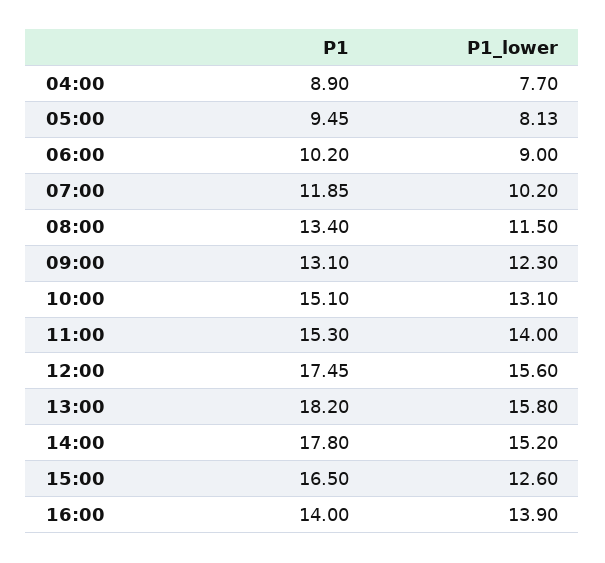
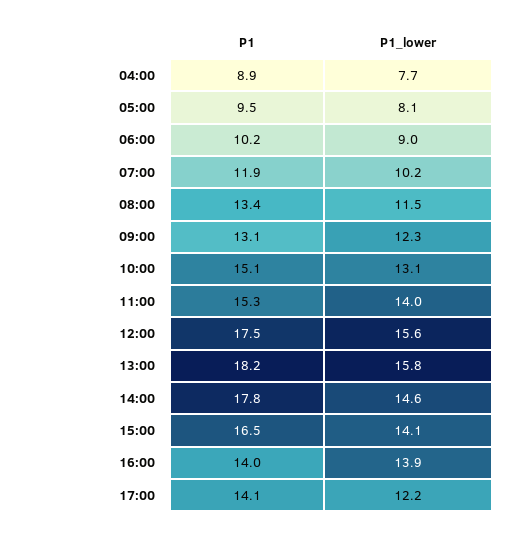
P1_lower, 14:00: 15.2 -> 14.6
P1_lower, 15:00: 12.6 -> 14.1
P1, 17:00: none -> 14.1
P1_lower, 17:00: none -> 12.2

